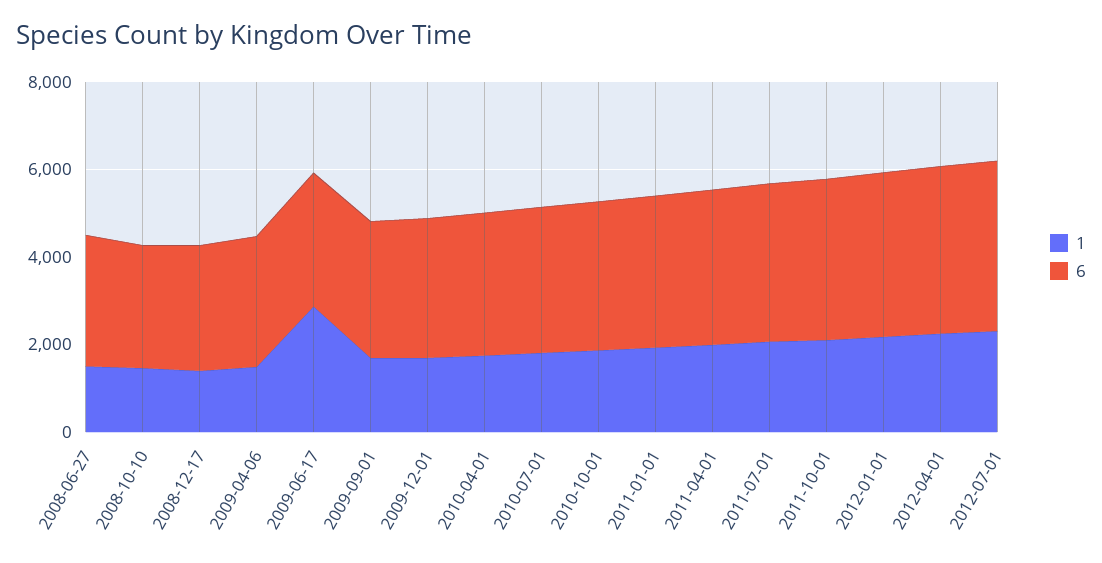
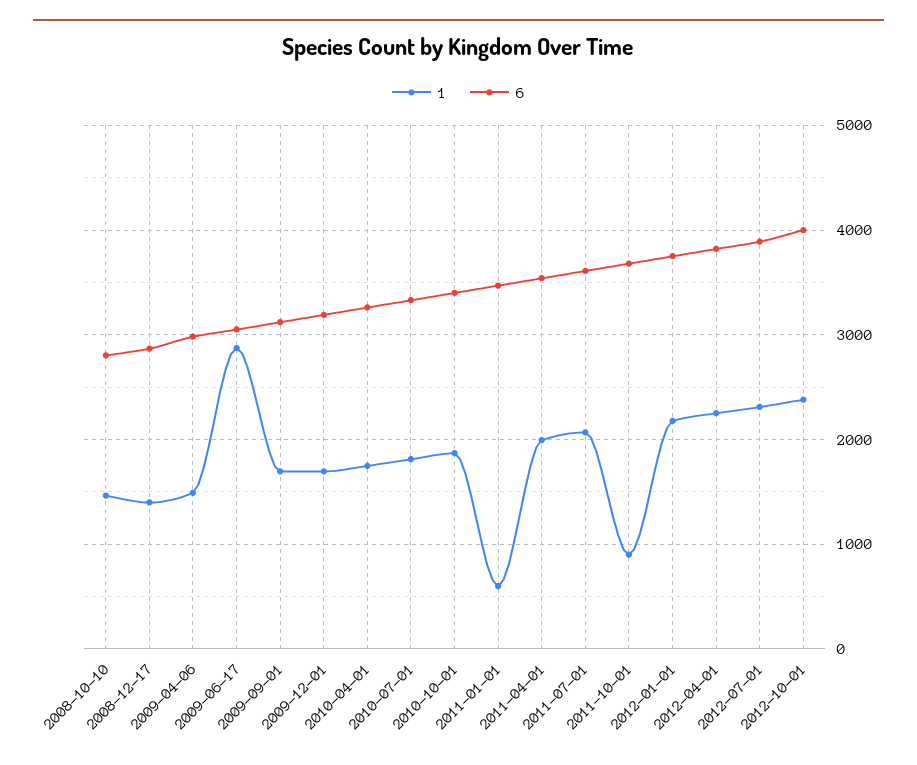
1, 2008-06-27: 1500 -> none
6, 2008-06-27: 3000 -> none
1, 2011-01-01: 2000 -> 600
1, 2011-10-01: 2000 -> 900
1, 2012-10-01: none -> 2400
6, 2012-10-01: none -> 4000

